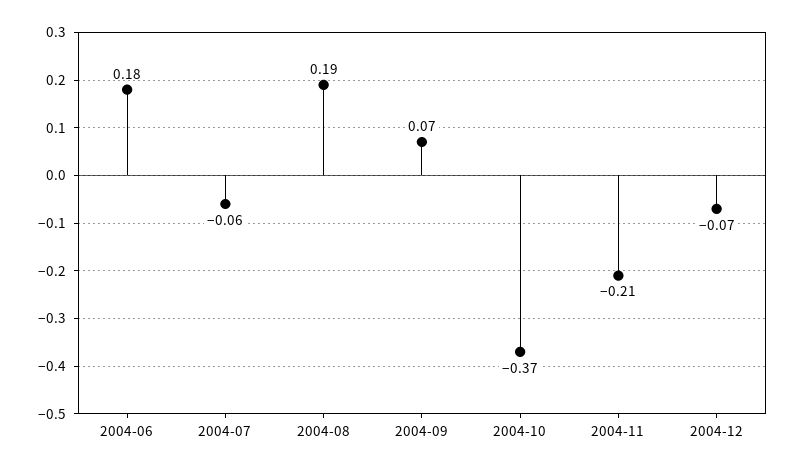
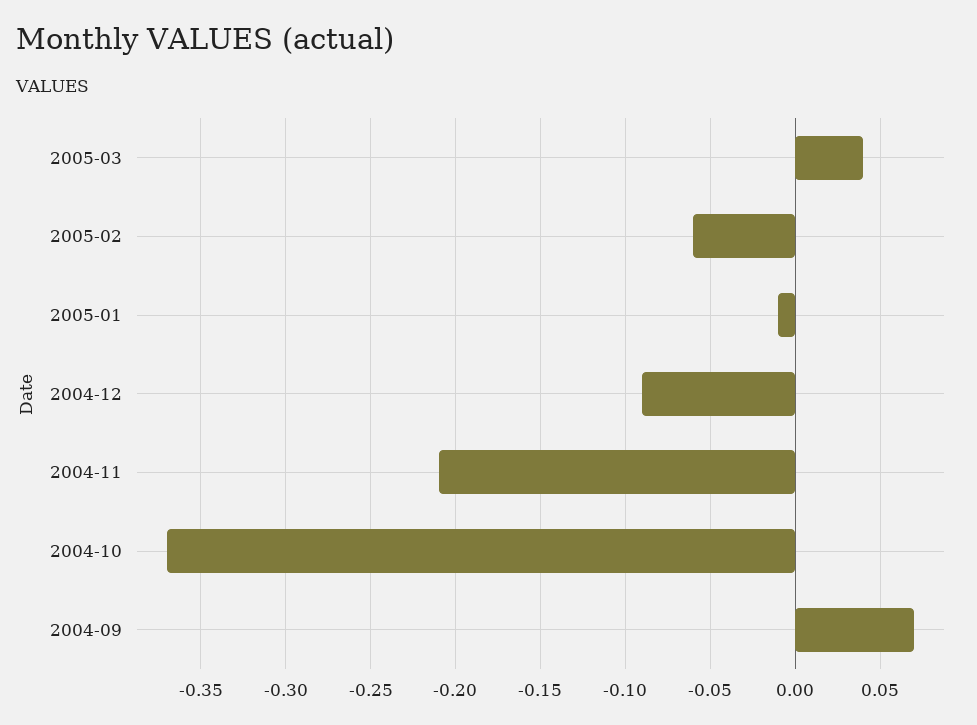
2004-06: 0.18 -> none
2004-07: -0.06 -> none
2004-08: 0.19 -> none
2004-12: -0.07 -> -0.09
2005-03: none -> 0.04
2005-02: none -> -0.06
2005-01: none -> -0.01

